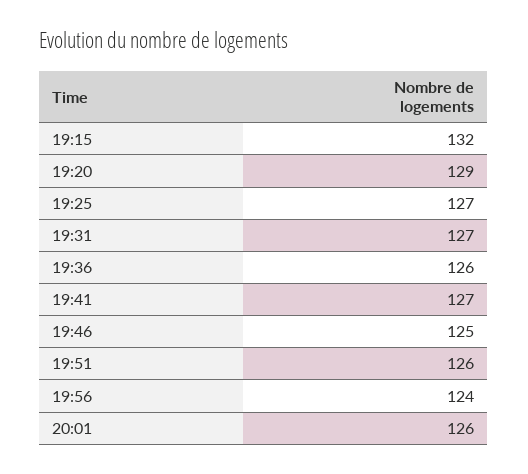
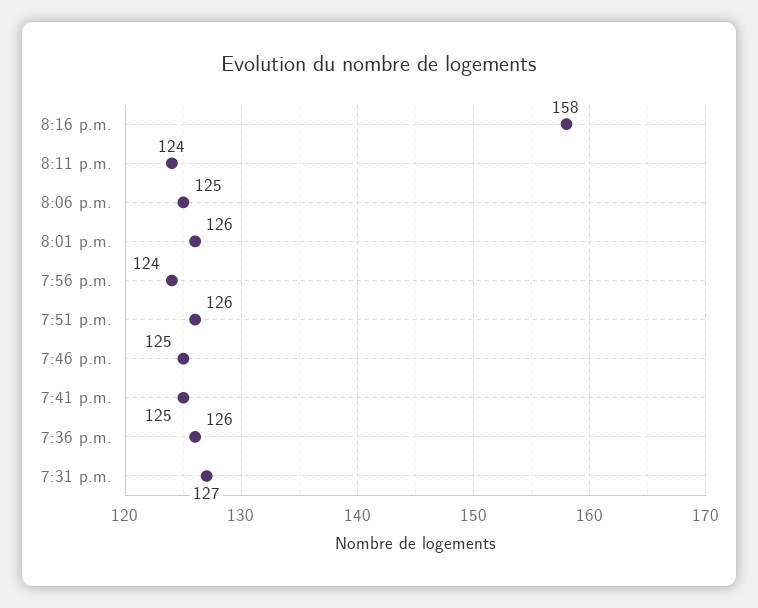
19:15: 132 -> none
19:20: 129 -> none
19:25: 127 -> none
19:41: 127 -> 125
8:16 p.m.: none -> 158
8:11 p.m.: none -> 124
8:06 p.m.: none -> 125

